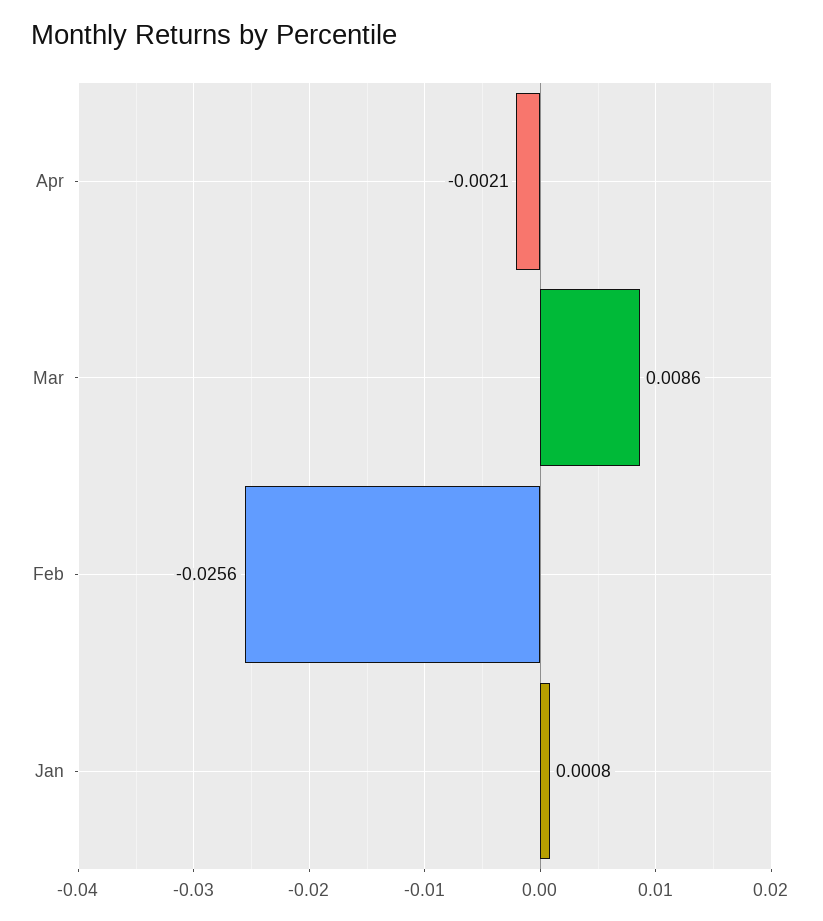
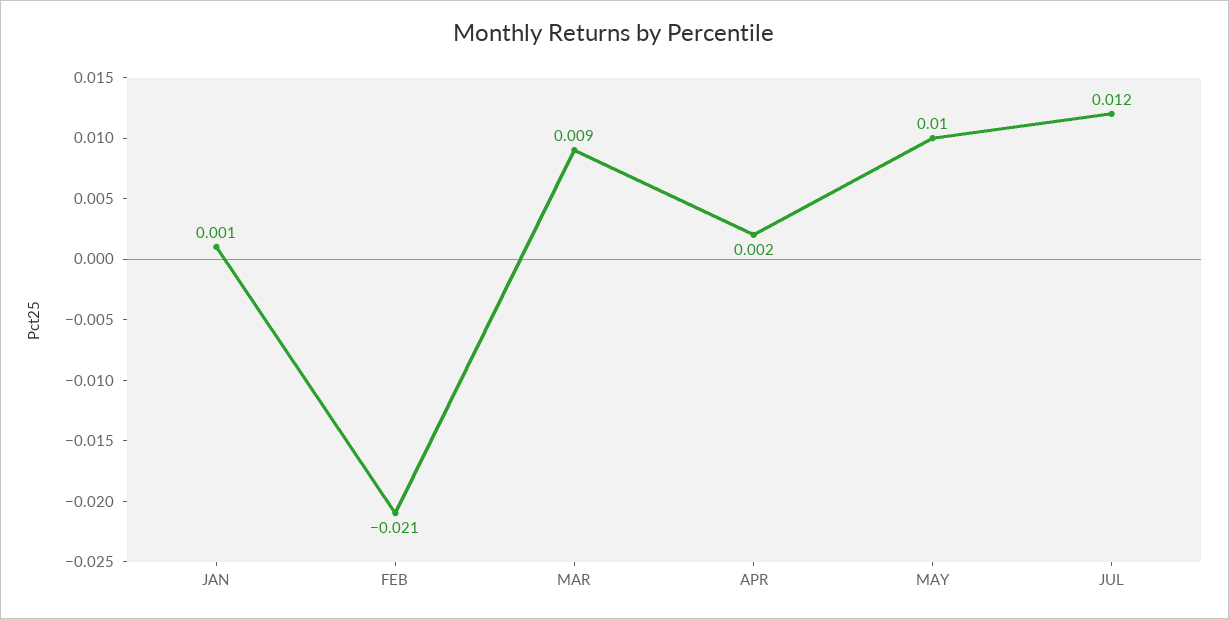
Apr: -0.0021 -> 0.002
Feb: -0.0256 -> -0.021
MAY: none -> 0.01
JUL: none -> 0.012

